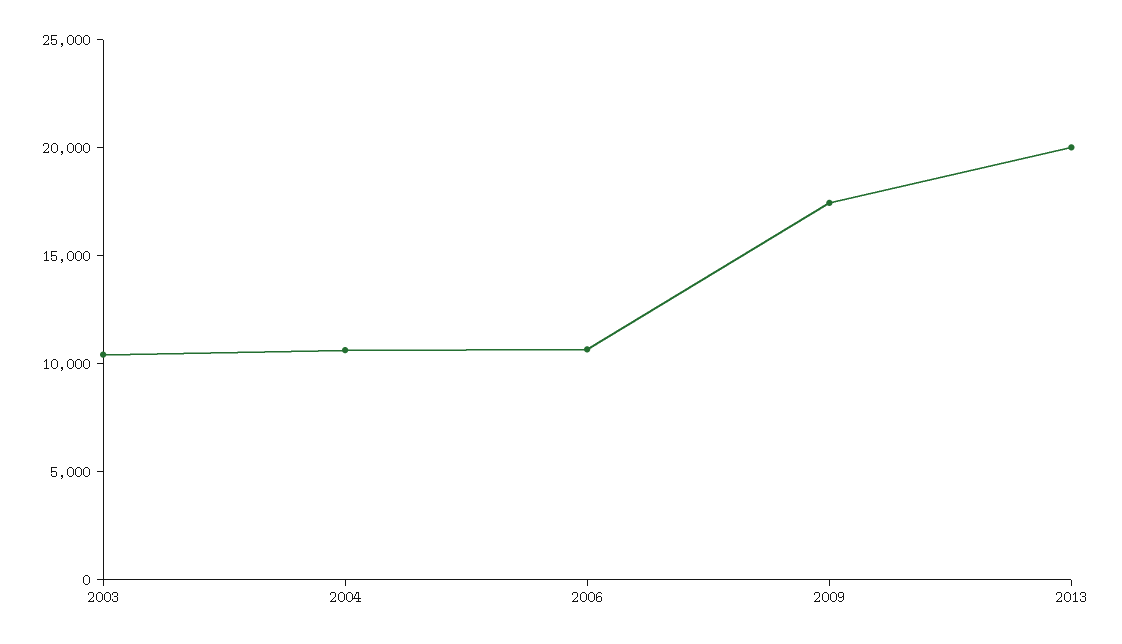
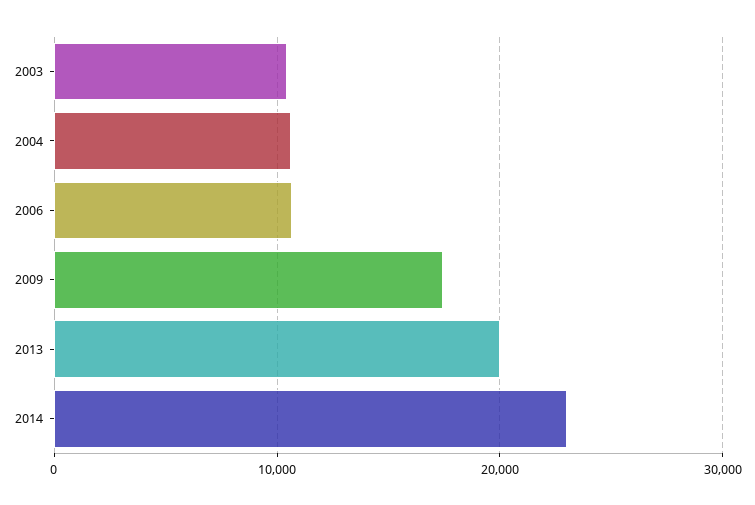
2014: none -> 23000

